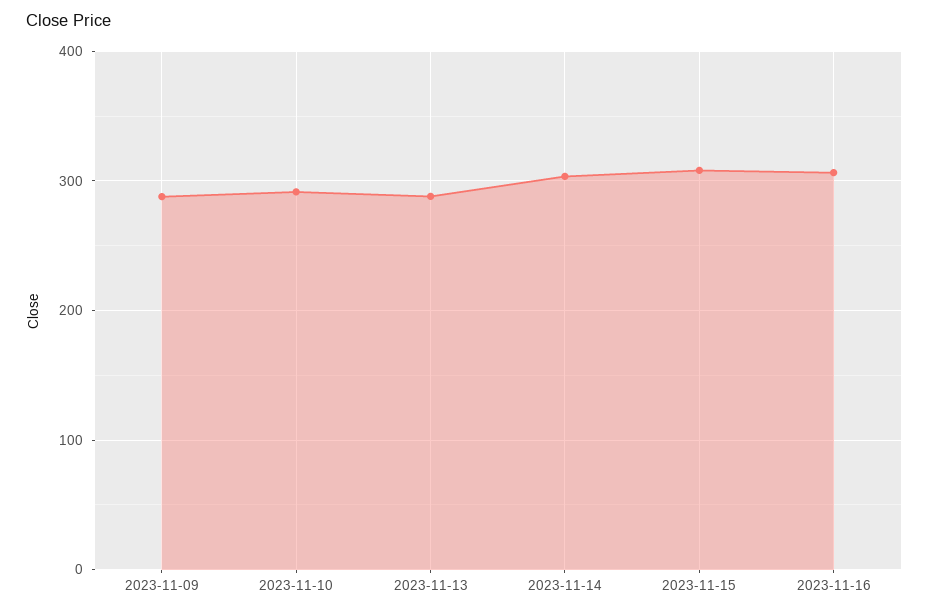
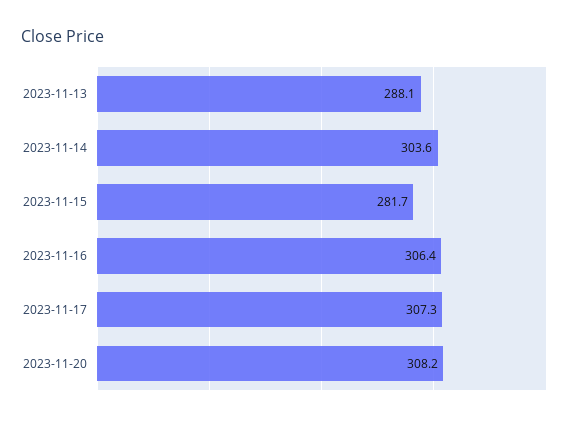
2023-11-09: 290 -> none
2023-11-10: 290 -> none
2023-11-15: 310 -> 281.7
2023-11-17: none -> 307.3
2023-11-20: none -> 308.2

